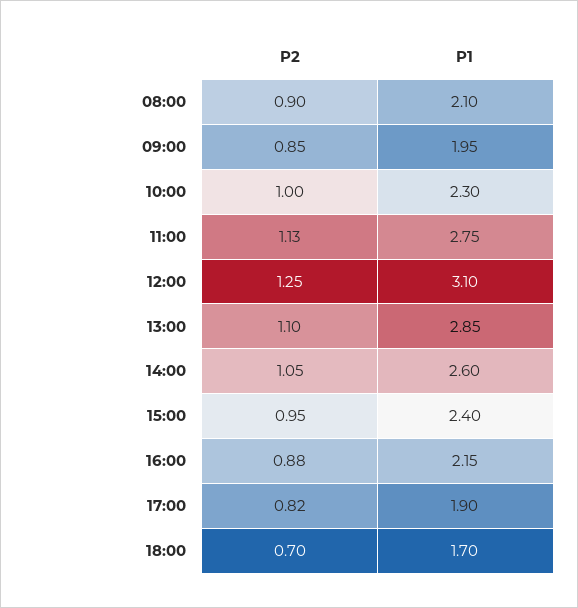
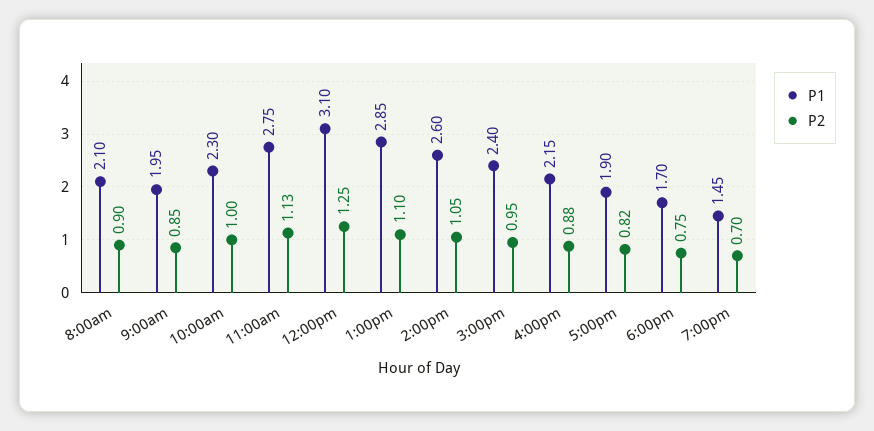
P2, 18:00: 0.7 -> 0.75
P1, 7:00pm: none -> 1.45
P2, 7:00pm: none -> 0.7

